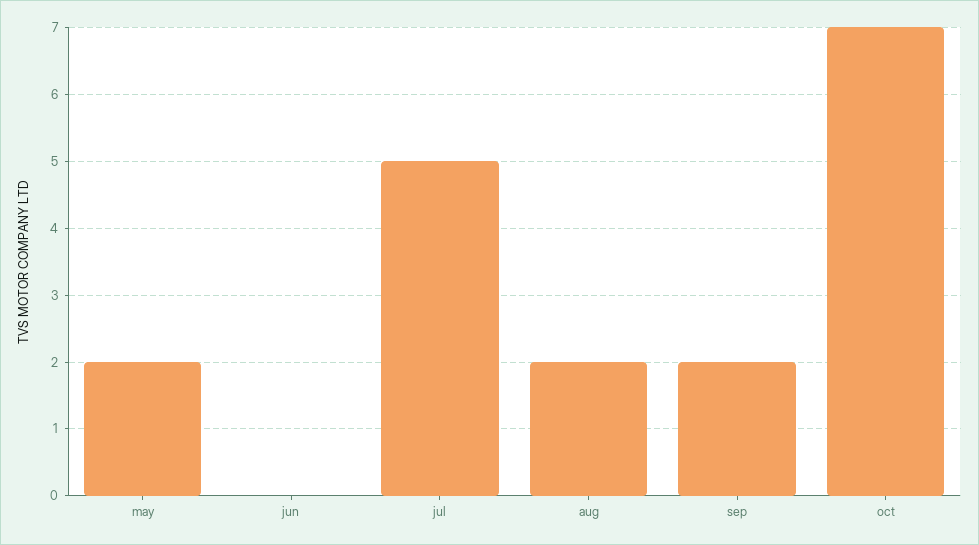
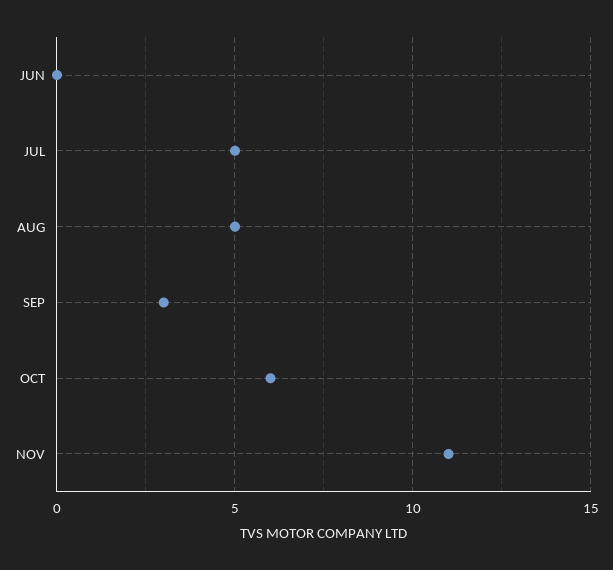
may: 2 -> none
aug: 2 -> 5
sep: 2 -> 3
oct: 7 -> 6
NOV: none -> 11

